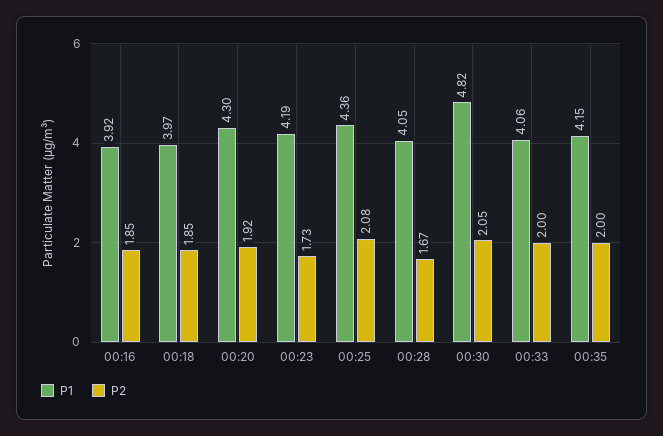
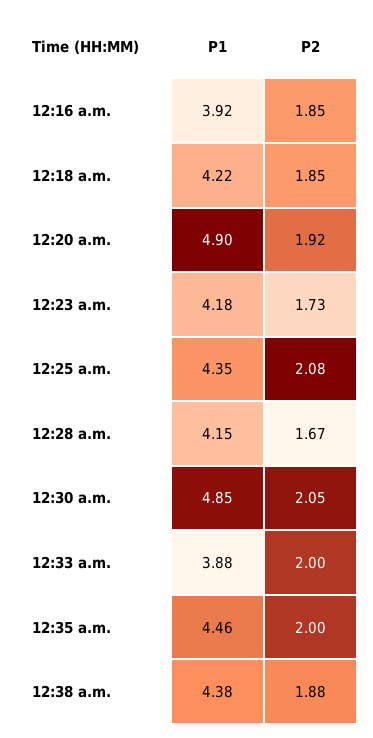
P1, 00:18: 3.97 -> 4.22
P1, 00:20: 4.3 -> 4.9
P1, 00:23: 4.19 -> 4.18
P1, 00:25: 4.36 -> 4.35
P1, 00:28: 4.05 -> 4.15
P1, 00:30: 4.82 -> 4.85
P1, 00:33: 4.06 -> 3.88
P1, 00:35: 4.15 -> 4.46
P1, 12:38 a.m.: none -> 4.38
P2, 12:38 a.m.: none -> 1.88

